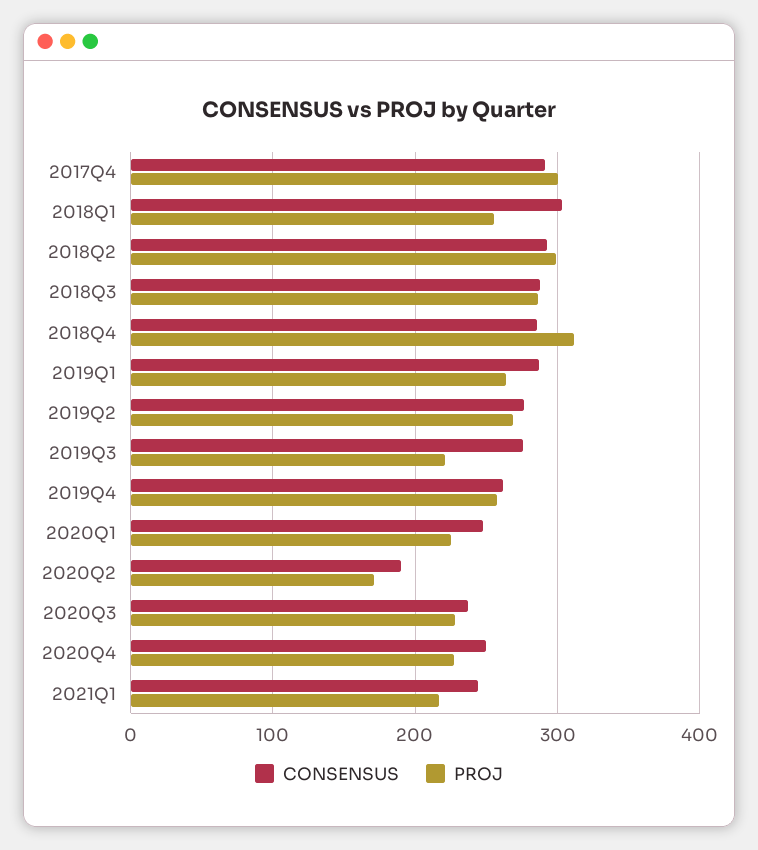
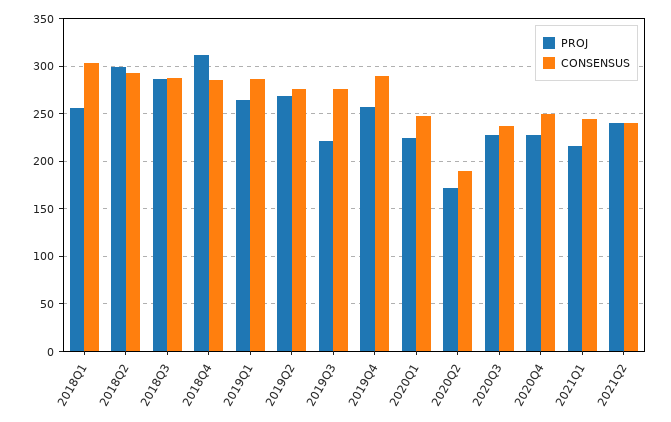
CONSENSUS, 2017Q4: 290 -> none
PROJ, 2017Q4: 300 -> none
CONSENSUS, 2019Q4: 260 -> 290
PROJ, 2021Q2: none -> 240
CONSENSUS, 2021Q2: none -> 240

